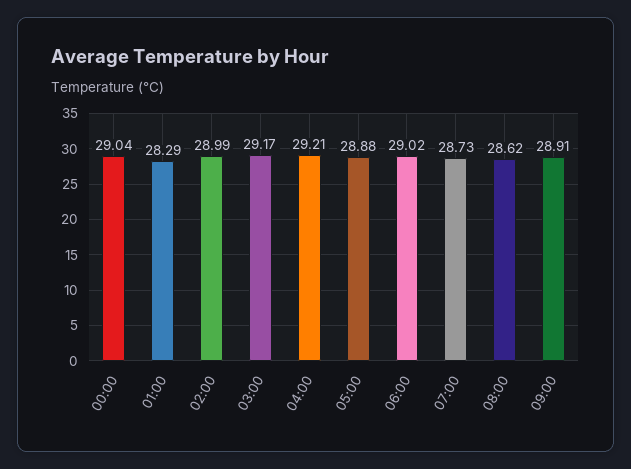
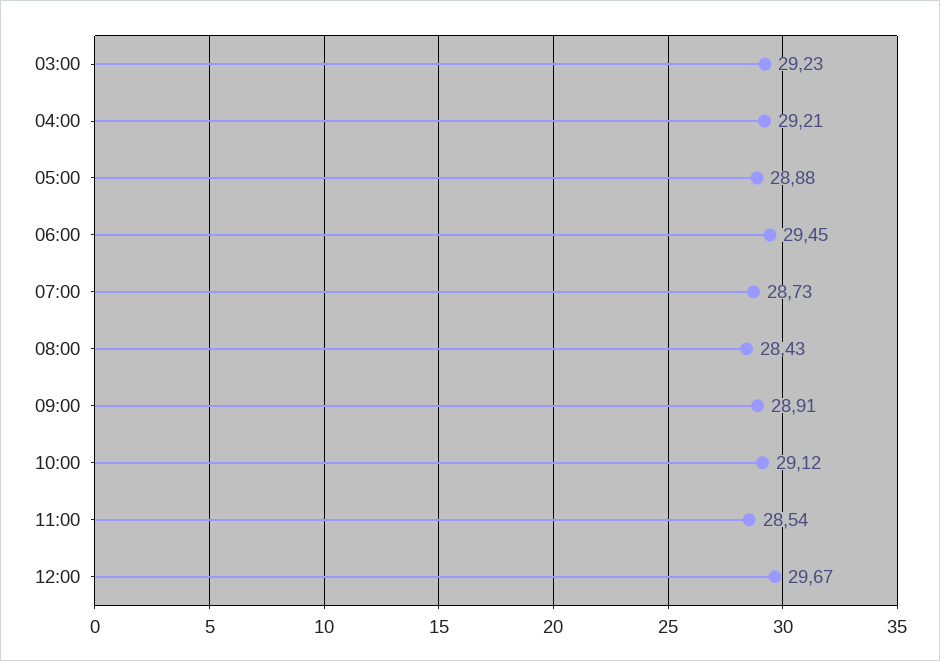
00:00: 29.04 -> none
01:00: 28.29 -> none
02:00: 28.99 -> none
03:00: 29.17 -> 29.23
06:00: 29.02 -> 29.45
08:00: 28.62 -> 28.43
10:00: none -> 29.12
11:00: none -> 28.54
12:00: none -> 29.67

